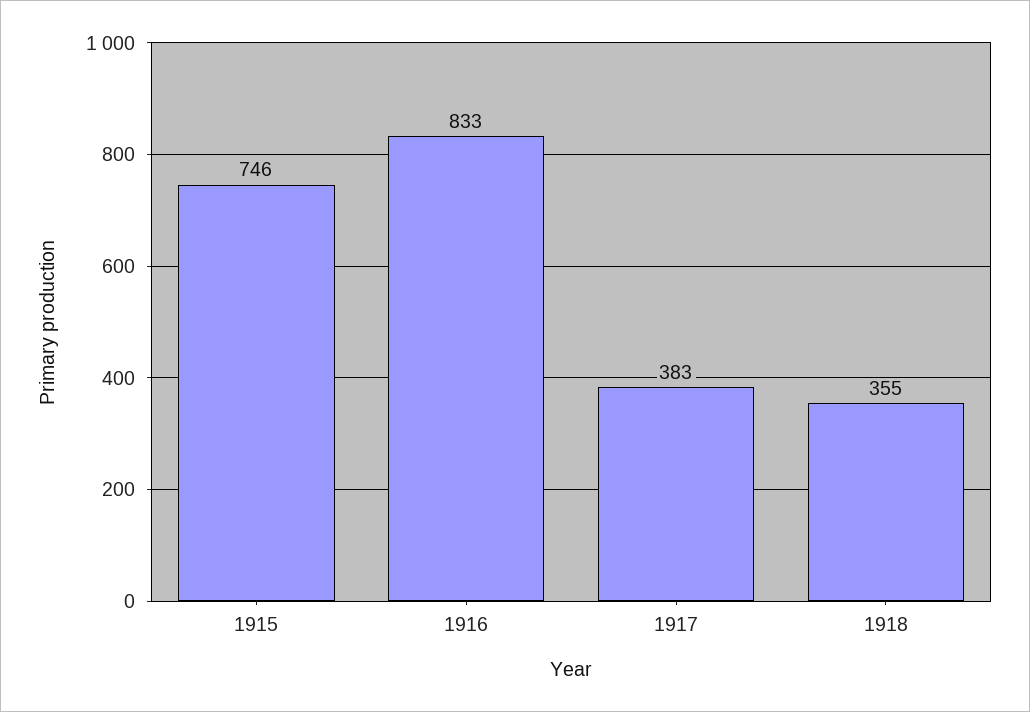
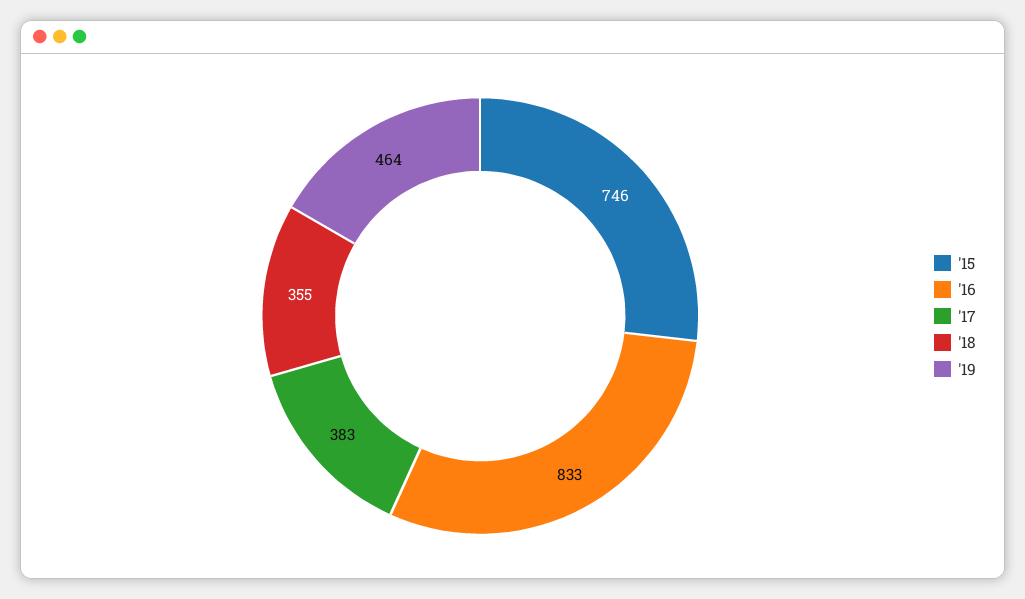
'19: none -> 464

